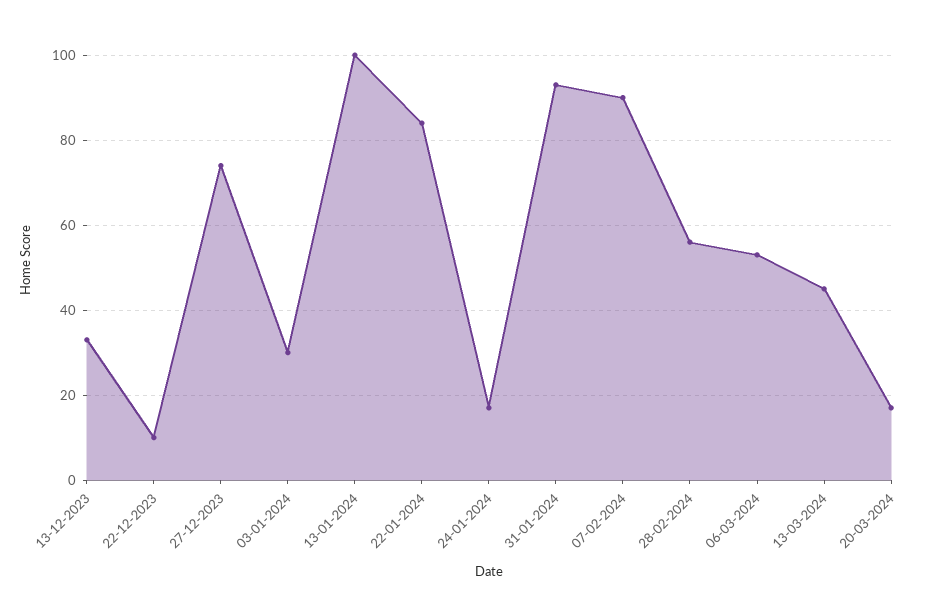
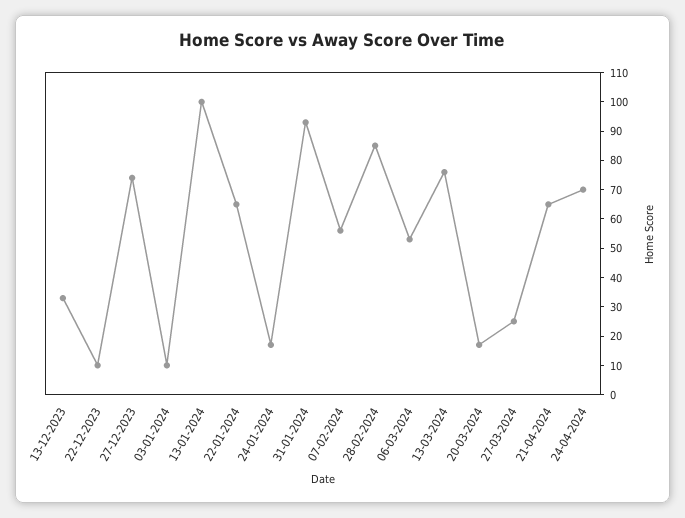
03-01-2024: 30 -> 10
22-01-2024: 85 -> 65
07-02-2024: 90 -> 55
28-02-2024: 55 -> 85
13-03-2024: 45 -> 75
27-03-2024: none -> 25
21-04-2024: none -> 65
24-04-2024: none -> 70

